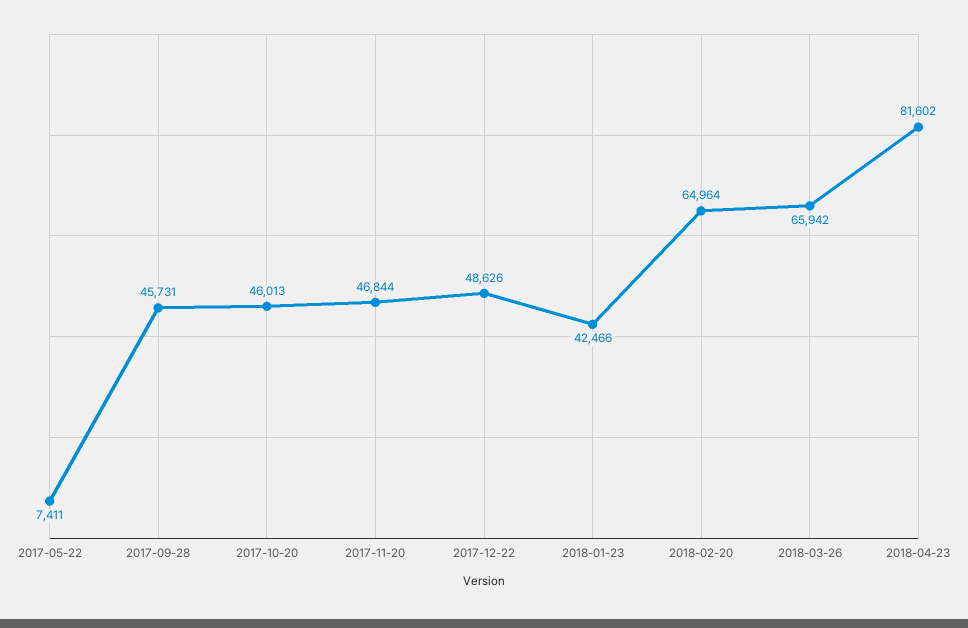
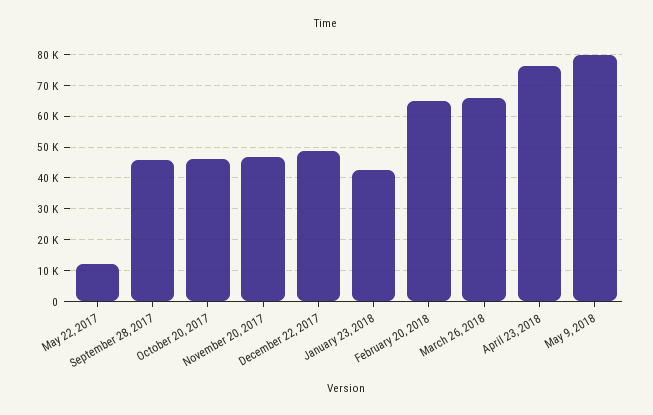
2017-05-22: 7411 -> 12000
2018-04-23: 81602 -> 76000
May 9, 2018: none -> 80000

